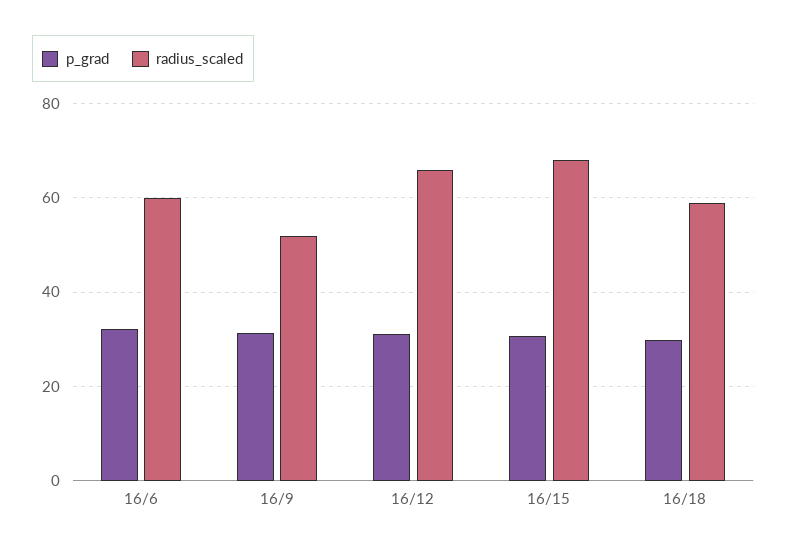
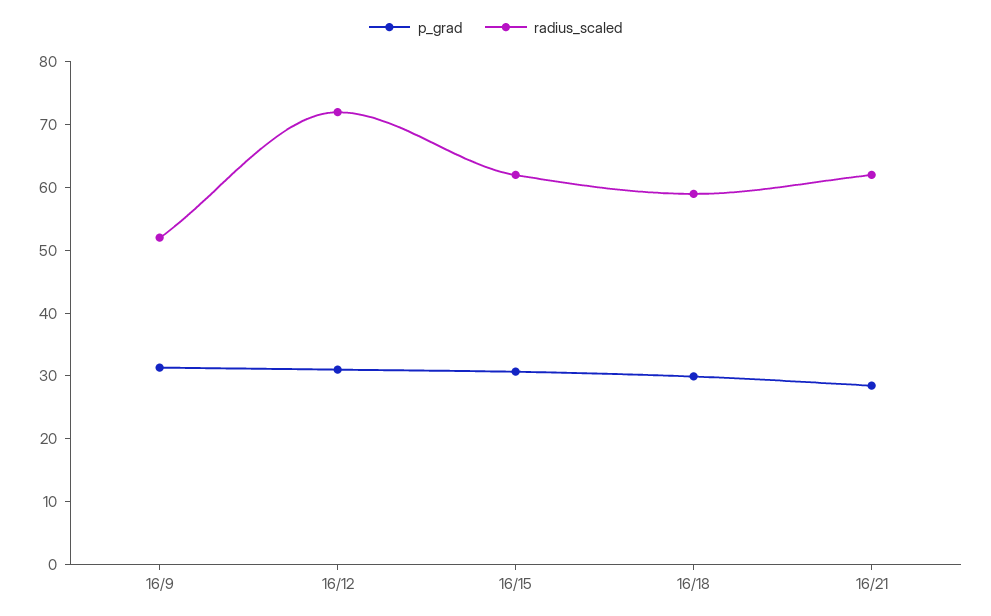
p_grad, 16/6: 32 -> none
radius_scaled, 16/6: 60 -> none
radius_scaled, 16/12: 66 -> 72
radius_scaled, 16/15: 68 -> 62
p_grad, 16/21: none -> 28
radius_scaled, 16/21: none -> 62

